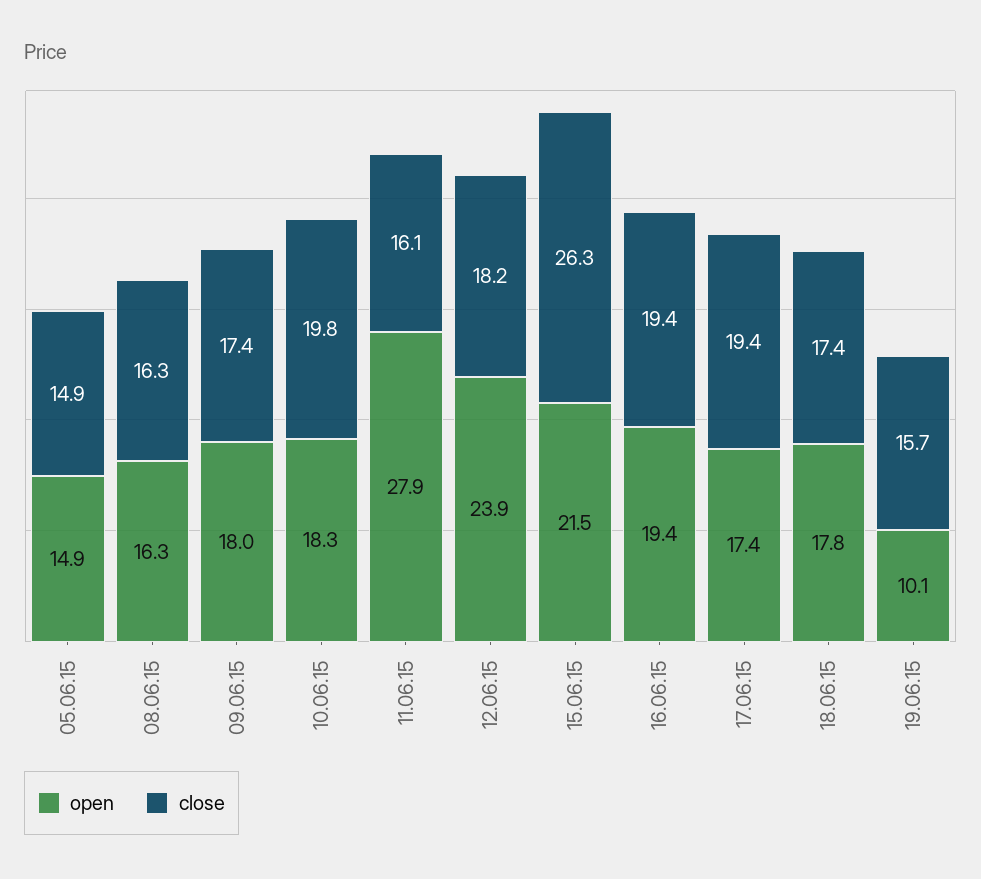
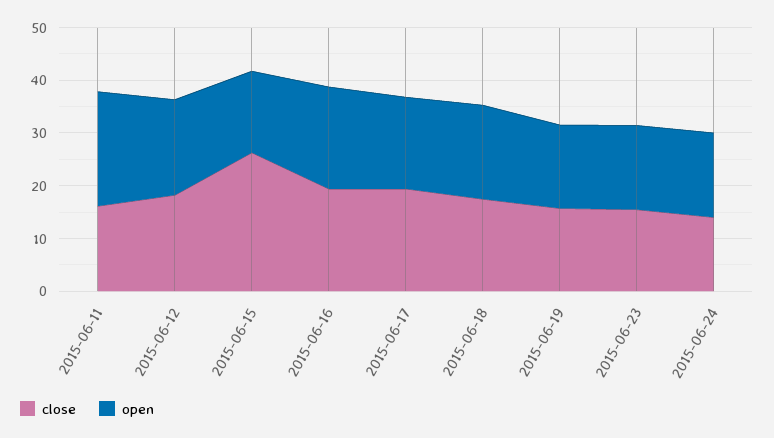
open, 05.06.15: 14.9 -> none
close, 05.06.15: 14.9 -> none
open, 08.06.15: 16.3 -> none
close, 08.06.15: 16.3 -> none
open, 09.06.15: 18 -> none
close, 09.06.15: 17.4 -> none
open, 10.06.15: 18.3 -> none
close, 10.06.15: 19.8 -> none
open, 11.06.15: 27.9 -> 22
open, 12.06.15: 23.9 -> 18
open, 15.06.15: 21.5 -> 16
open, 19.06.15: 10.1 -> 16
close, 2015-06-23: none -> 16
open, 2015-06-23: none -> 16
close, 2015-06-24: none -> 14
open, 2015-06-24: none -> 16

